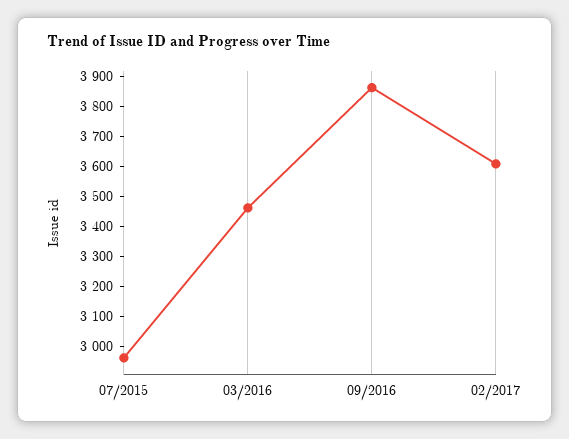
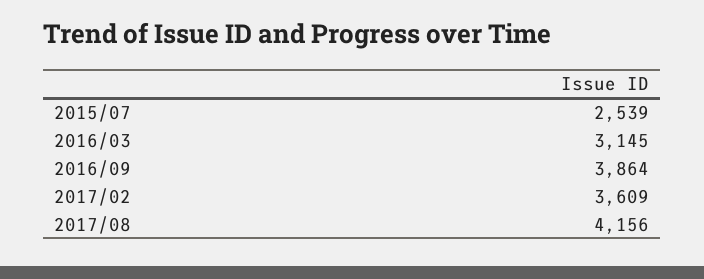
07/2015: 2950 -> 2539
03/2016: 3450 -> 3145
2017/08: none -> 4156

